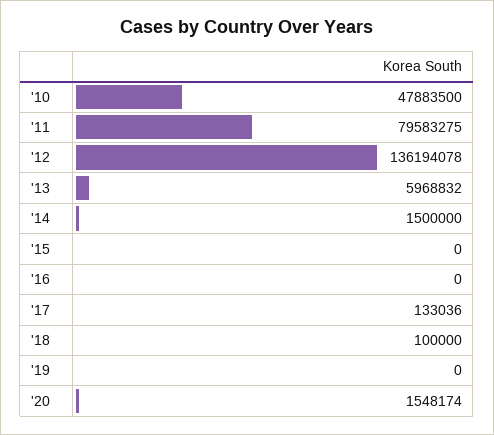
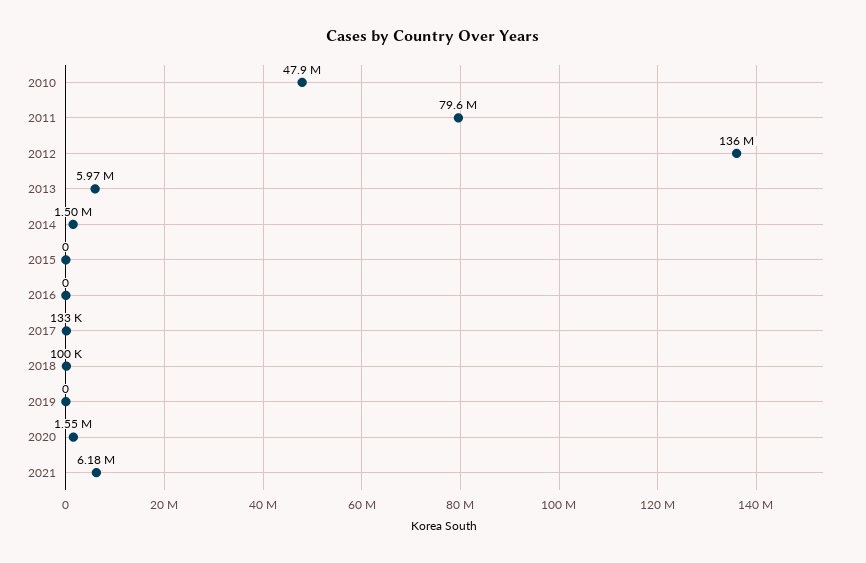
2021: none -> 6180000

